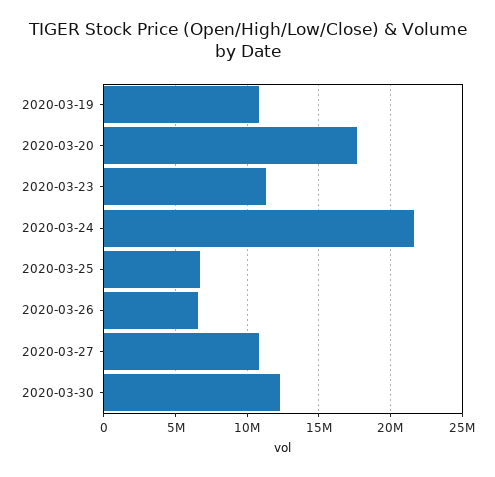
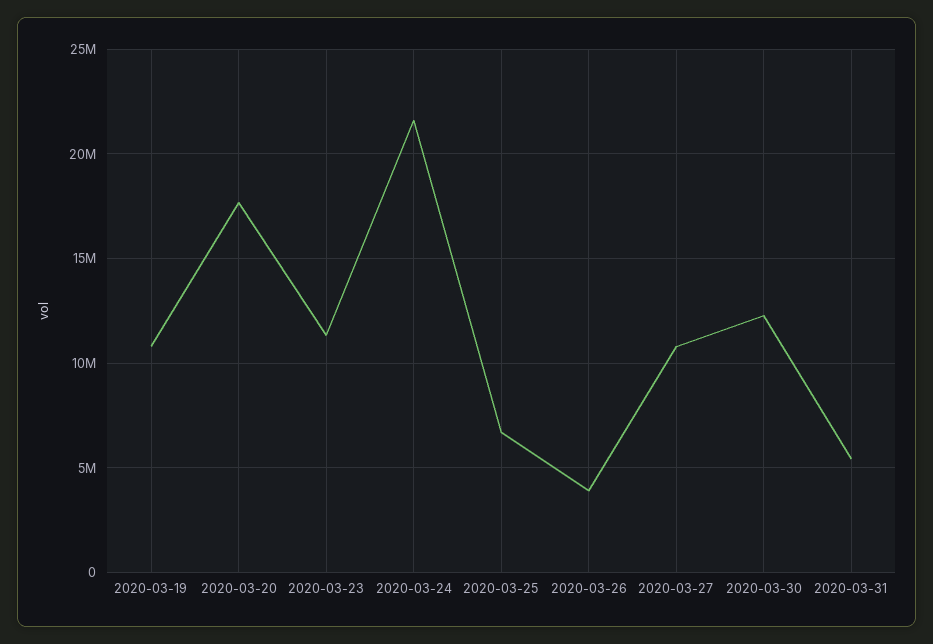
2020-03-26: 6500000 -> 4000000
2020-03-31: none -> 5500000

